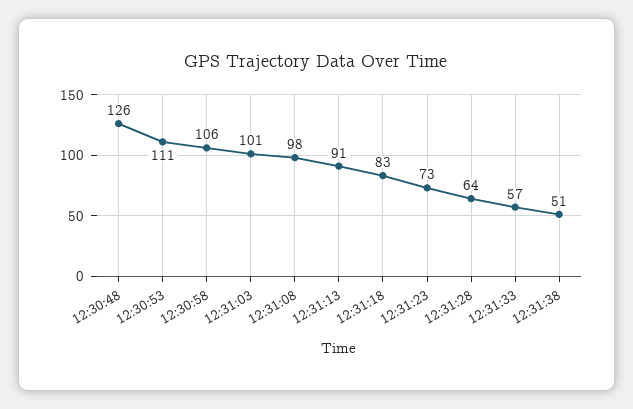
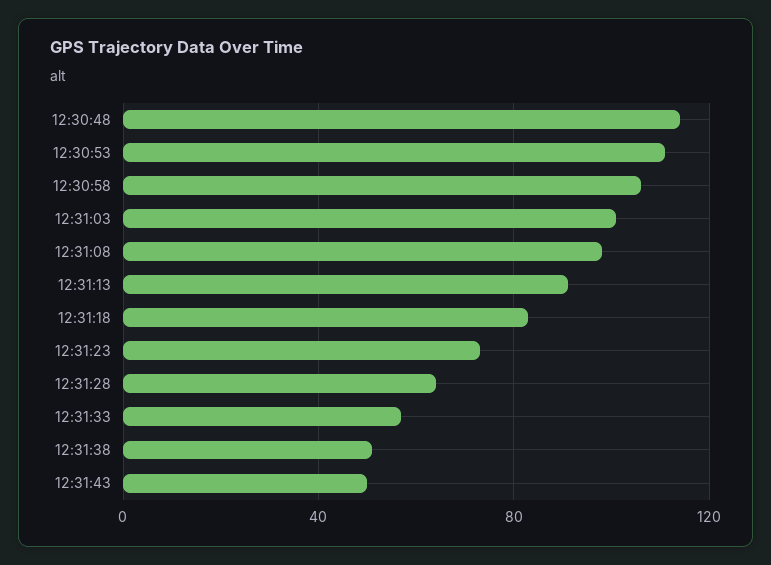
12:30:48: 126 -> 115
12:31:43: none -> 50

